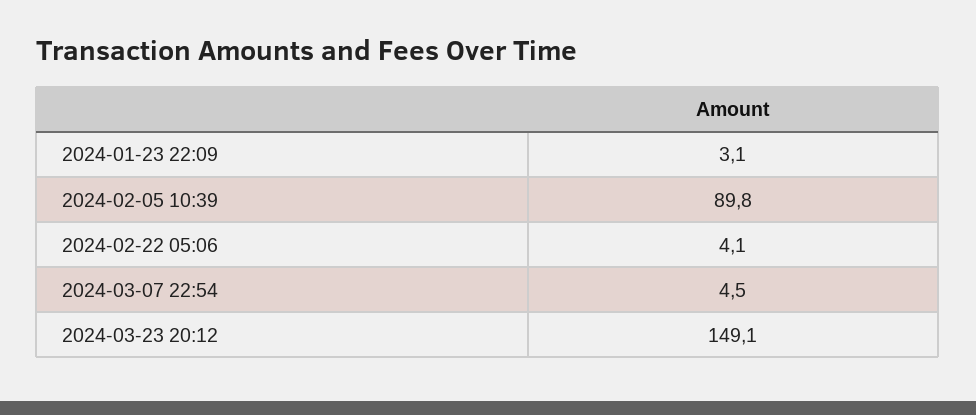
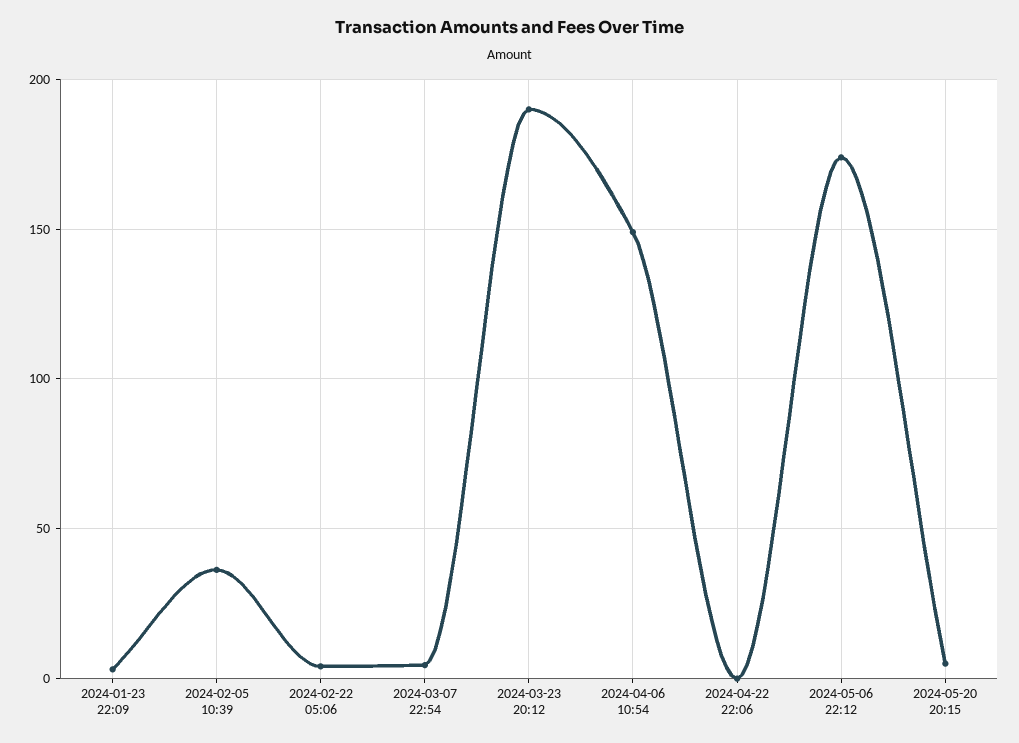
2024-02-05 10:39: 89.8 -> 35
2024-03-23 20:12: 149.1 -> 190
2024-04-06 10:54: none -> 150
2024-04-22 22:06: none -> 0
2024-05-06 22:12: none -> 175
2024-05-20 20:15: none -> 5

